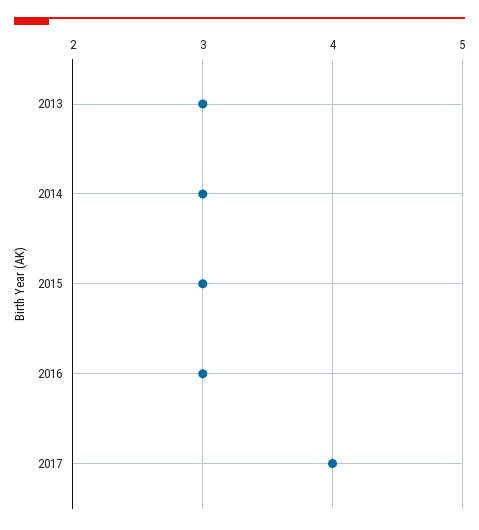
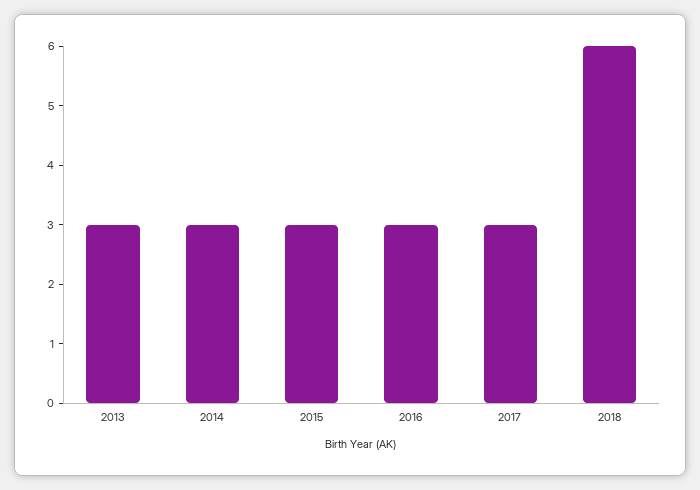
2017: 4 -> 3
2018: none -> 6

